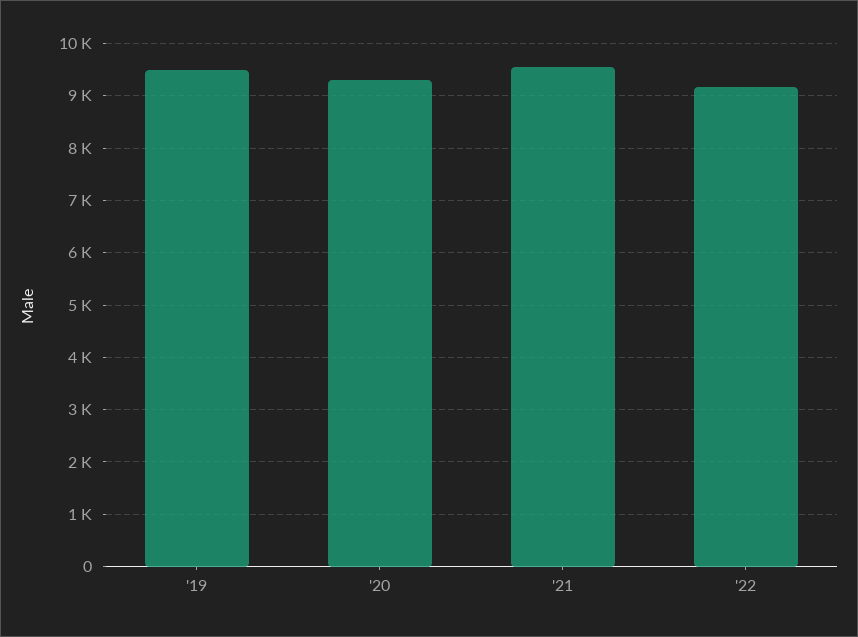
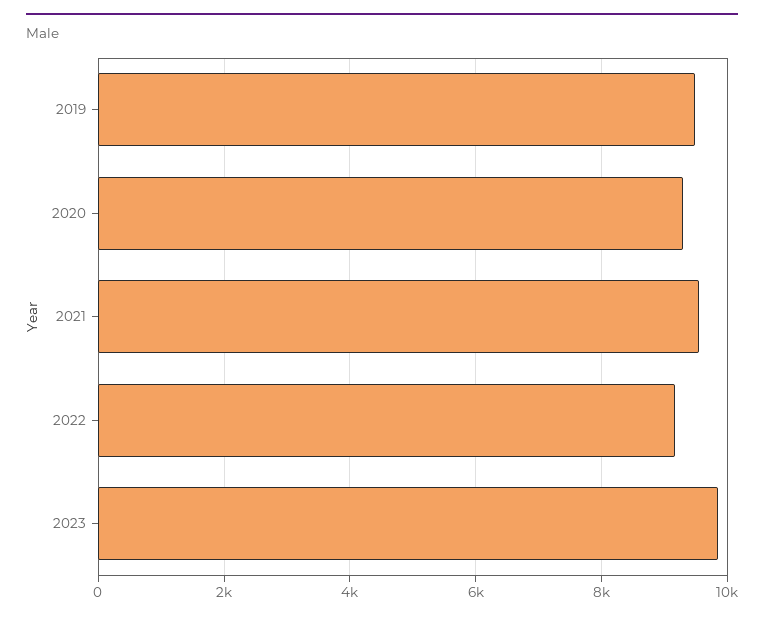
2023: none -> 9800

